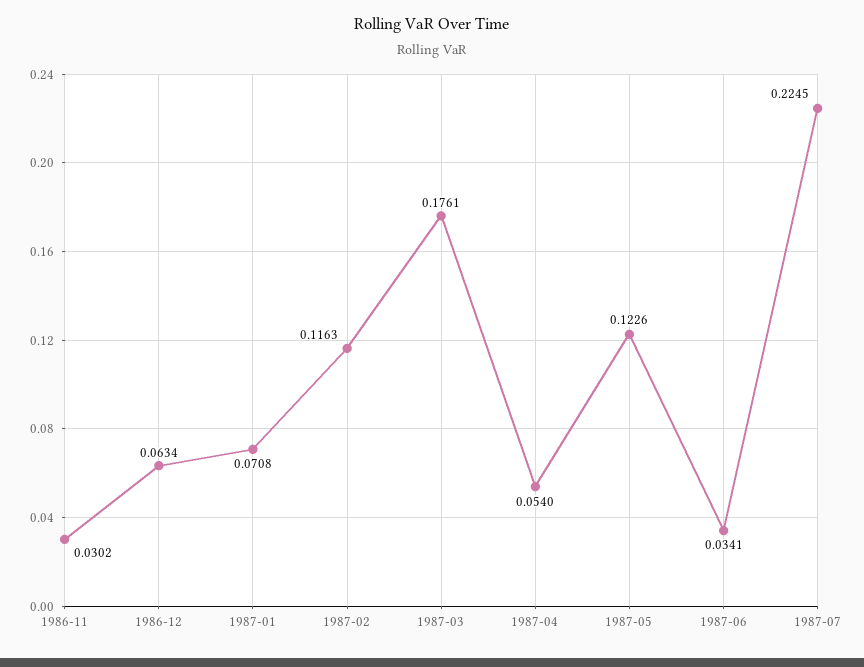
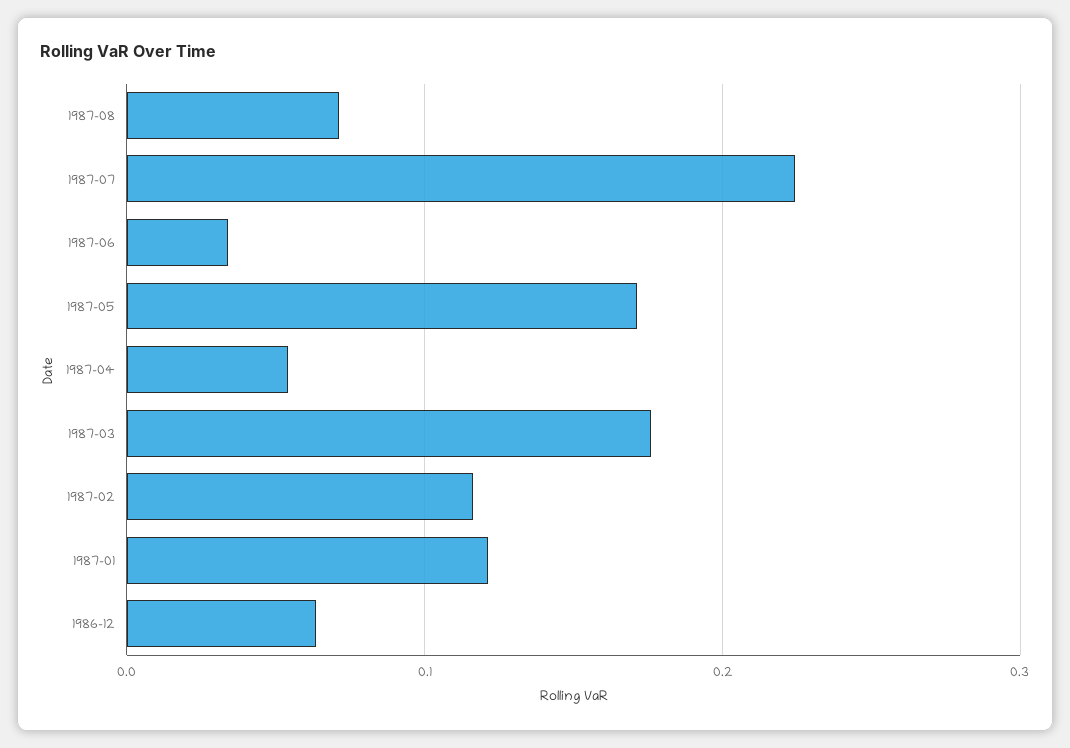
1986-11: 0.0302 -> none
1987-01: 0.0708 -> 0.12
1987-05: 0.1226 -> 0.17
1987-08: none -> 0.07

